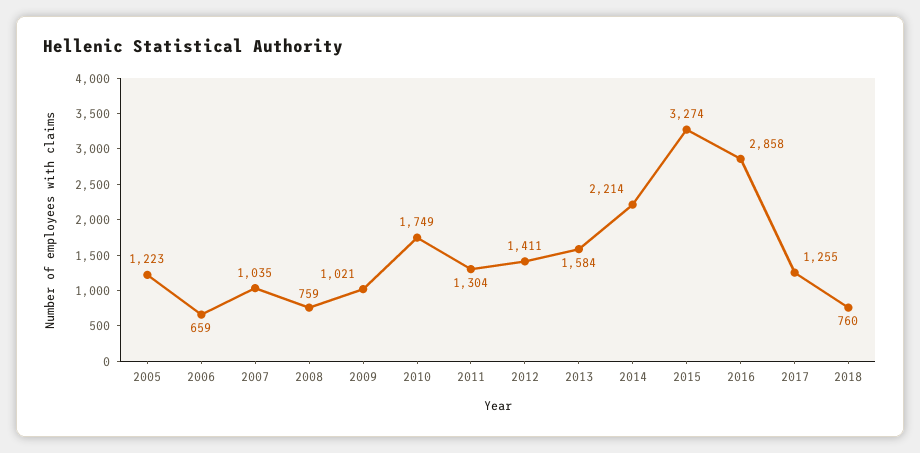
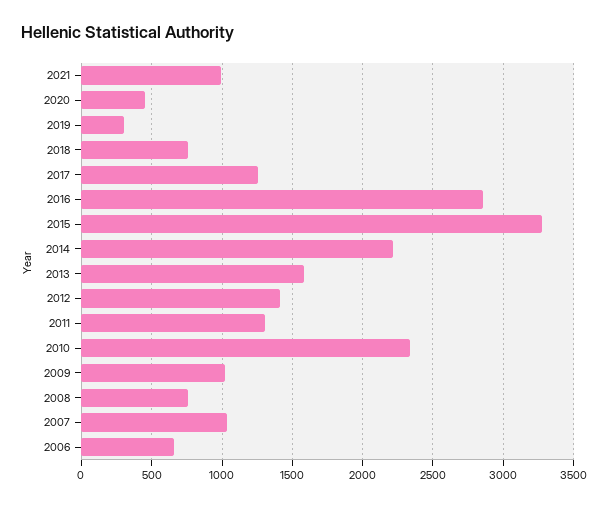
2005: 1223 -> none
2010: 1749 -> 2350
2021: none -> 1000
2020: none -> 450
2019: none -> 300

